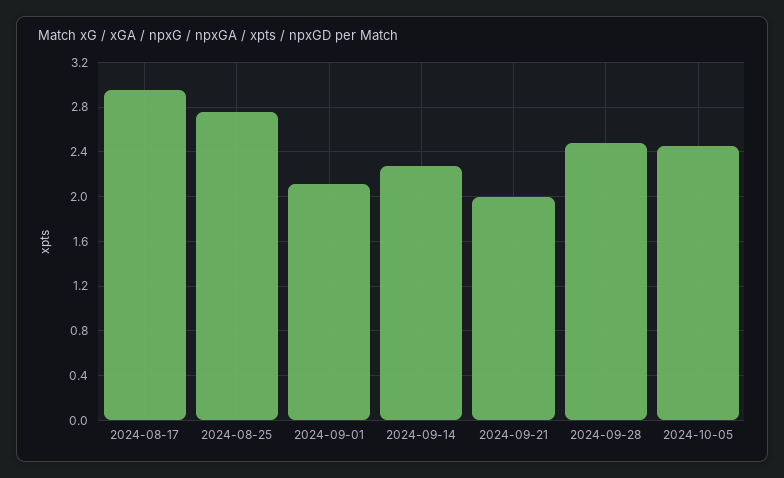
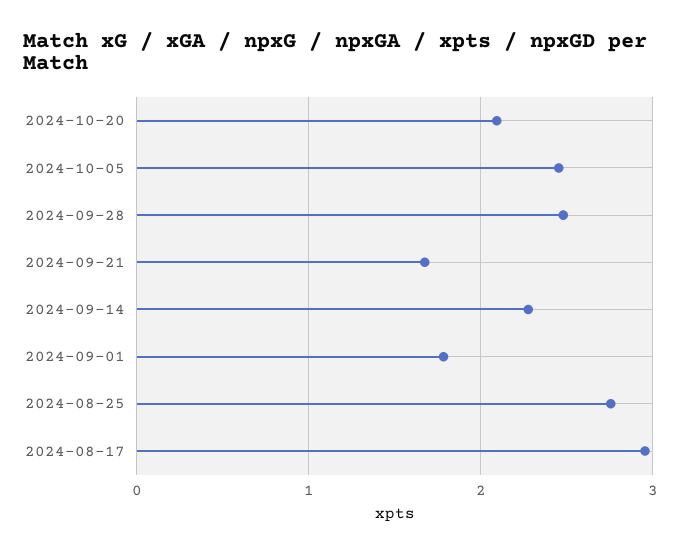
2024-09-01: 2.1 -> 1.8
2024-09-21: 2 -> 1.7
2024-10-20: none -> 2.1

